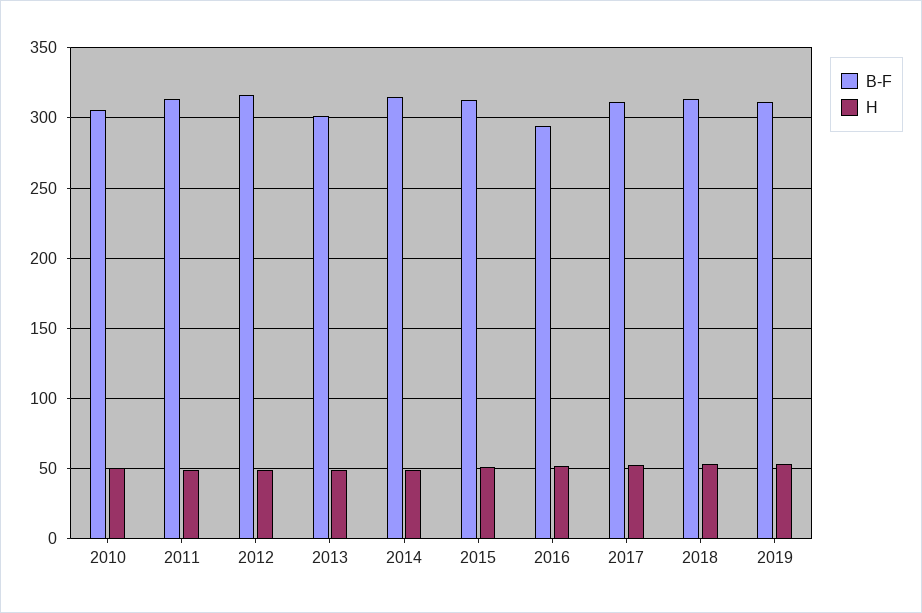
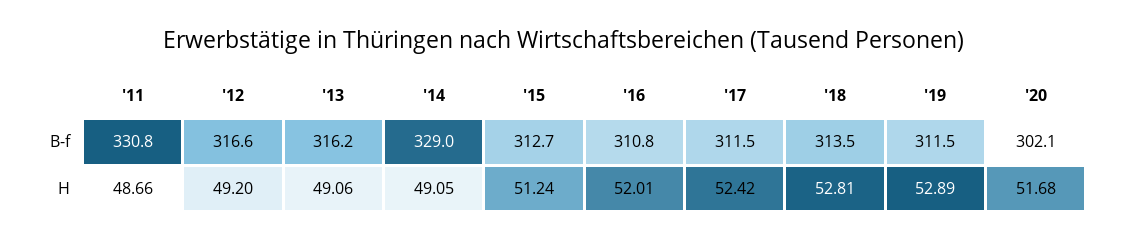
B-F, 2010: 305 -> none
H, 2010: 50 -> none
B-F, 2011: 315 -> 330.8
B-F, 2013: 300 -> 316.2
B-F, 2014: 315 -> 329
B-F, 2016: 295 -> 310.8
B-F, '20: none -> 302.1
H, '20: none -> 51.68

